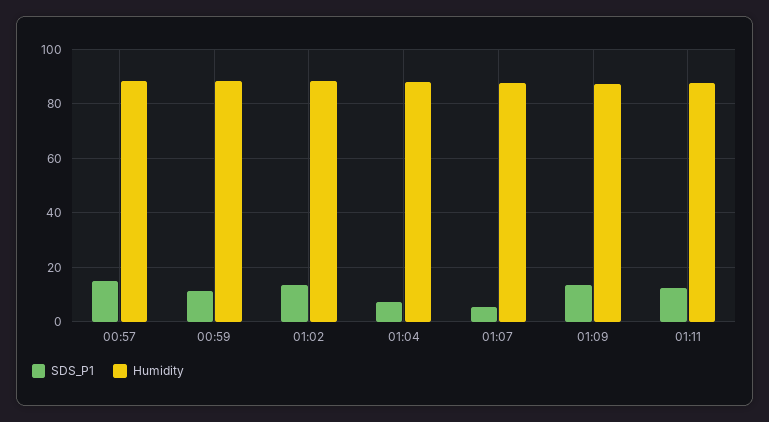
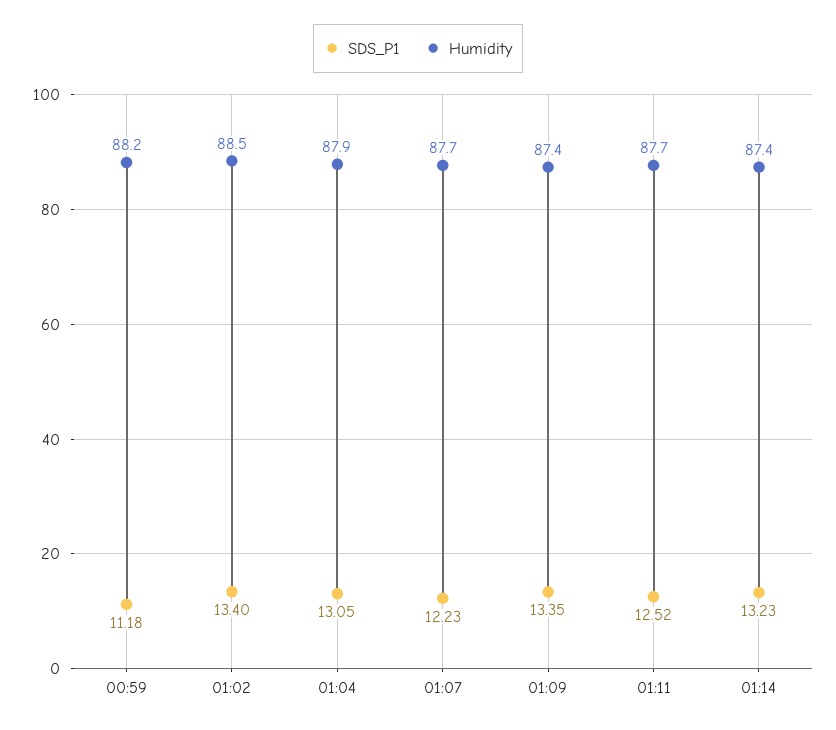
SDS_P1, 00:57: 15 -> none
Humidity, 00:57: 87.5 -> none
SDS_P1, 01:04: 7.5 -> 13.05
SDS_P1, 01:07: 5 -> 12.23
SDS_P1, 01:14: none -> 13.23
Humidity, 01:14: none -> 87.4

